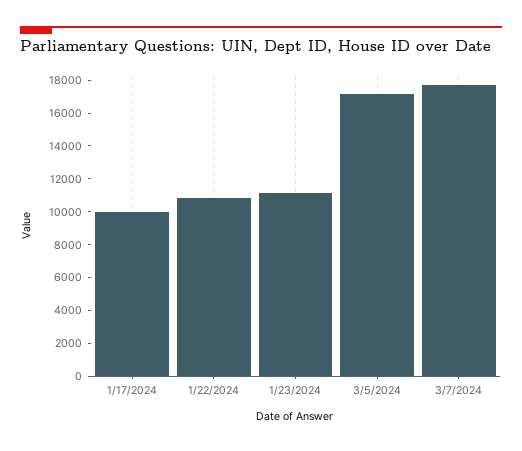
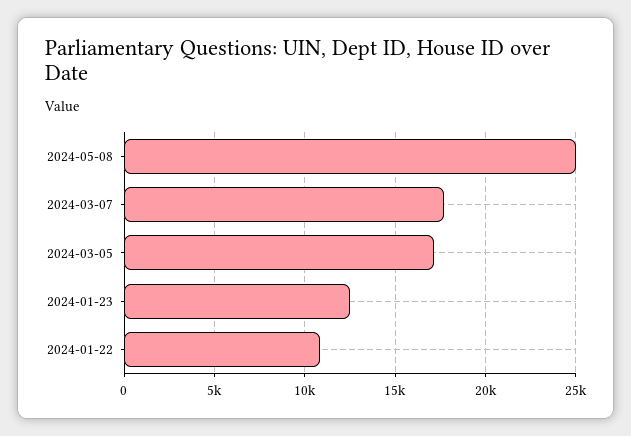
1/17/2024: 10000 -> none
1/23/2024: 11000 -> 12500
2024-05-08: none -> 25000

